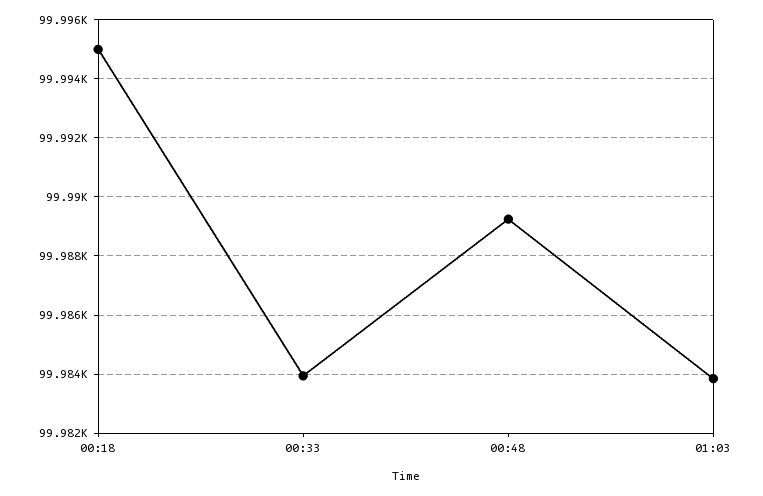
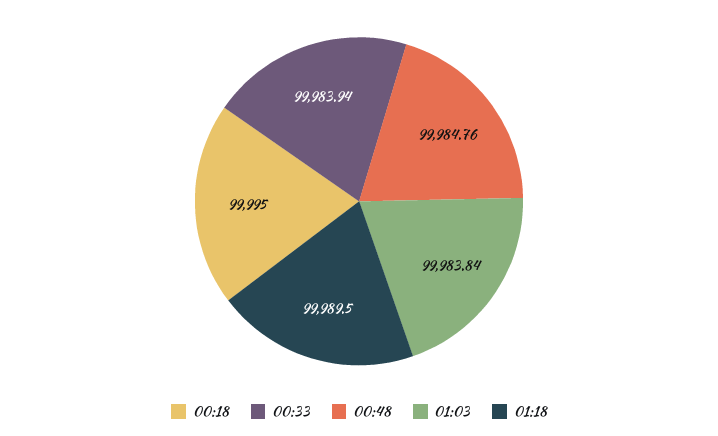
00:48: 99989.25 -> 99984.76
01:18: none -> 99989.5

